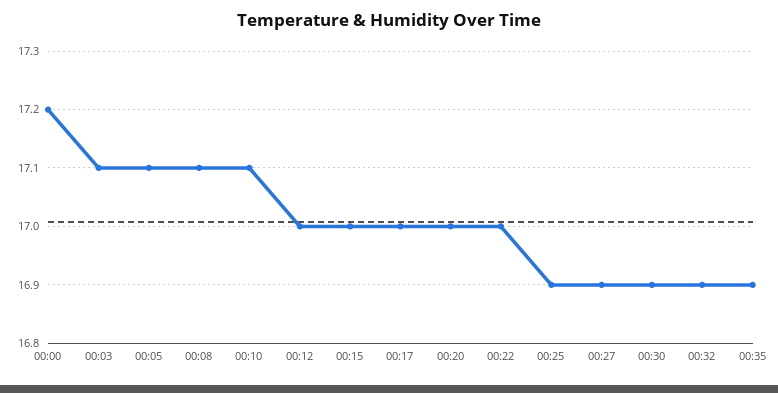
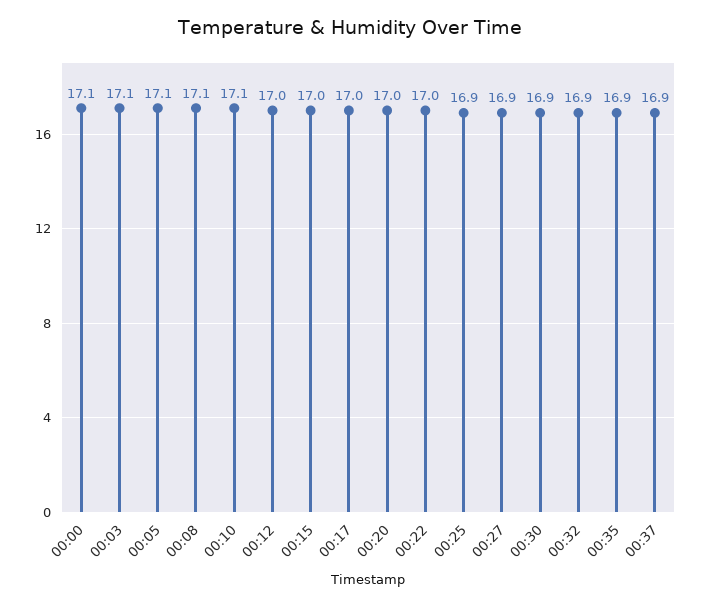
00:00: 17.2 -> 17.1
00:37: none -> 16.9

